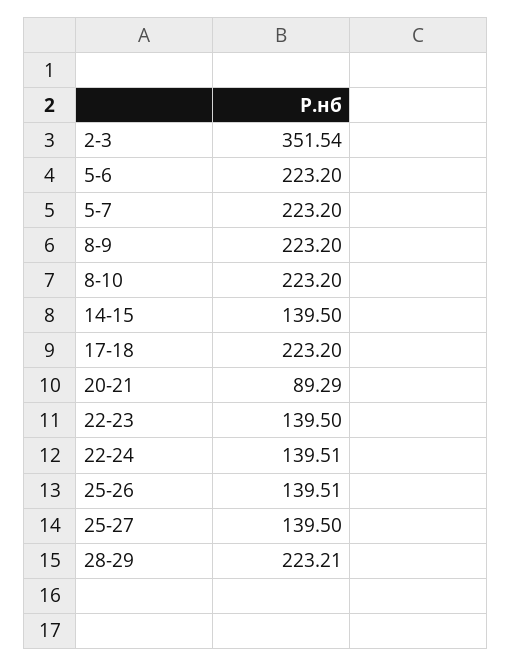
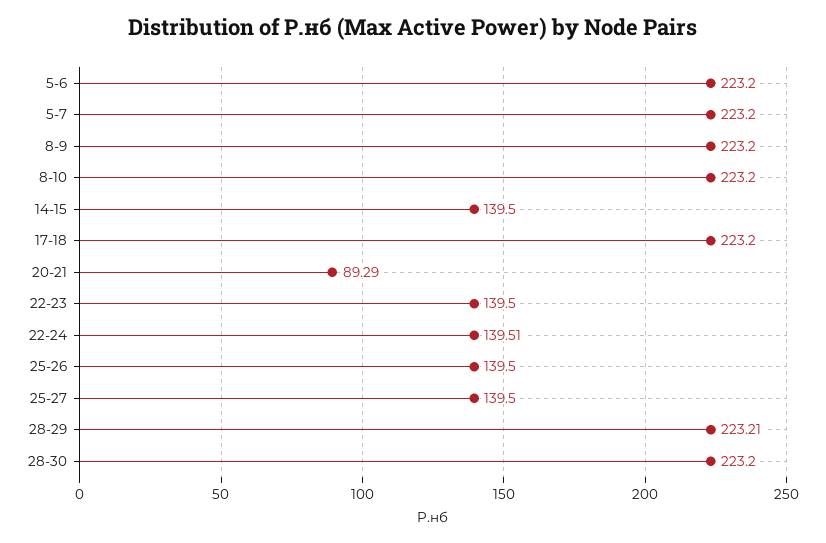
2-3: 351.54 -> none
25-26: 139.51 -> 139.5
28-30: none -> 223.2

